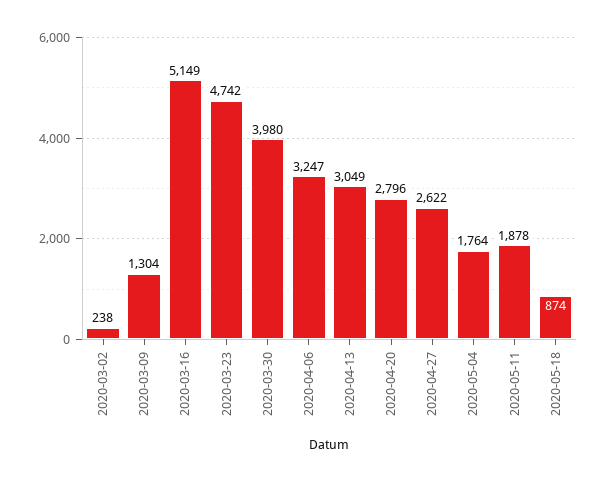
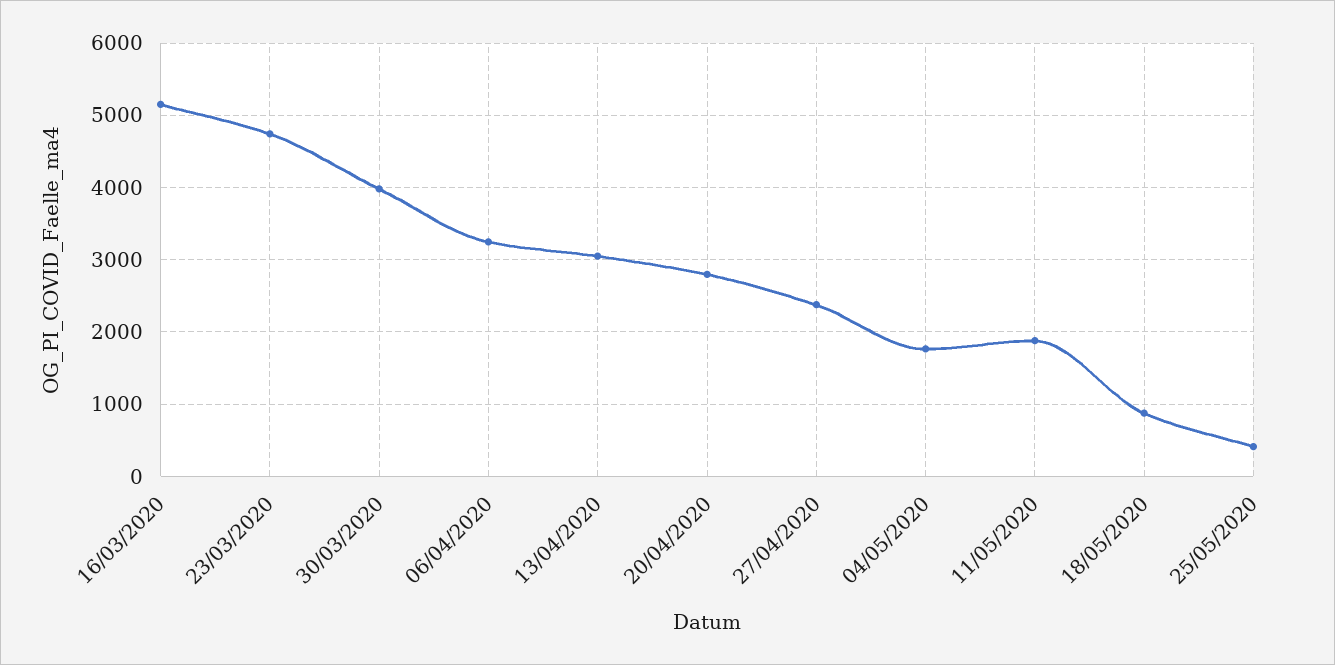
2020-03-02: 238 -> none
2020-03-09: 1304 -> none
2020-04-27: 2622 -> 2400
25/05/2020: none -> 400

